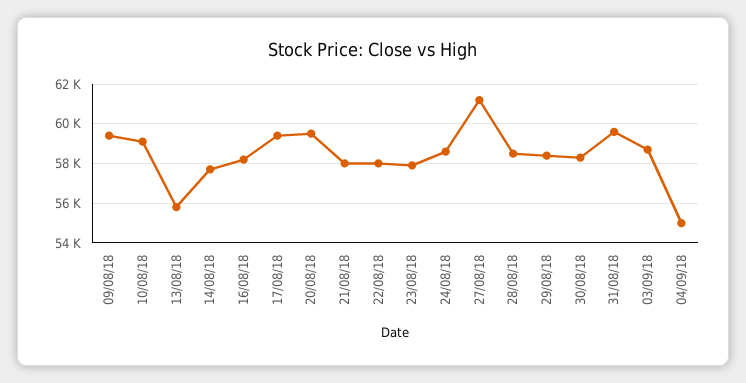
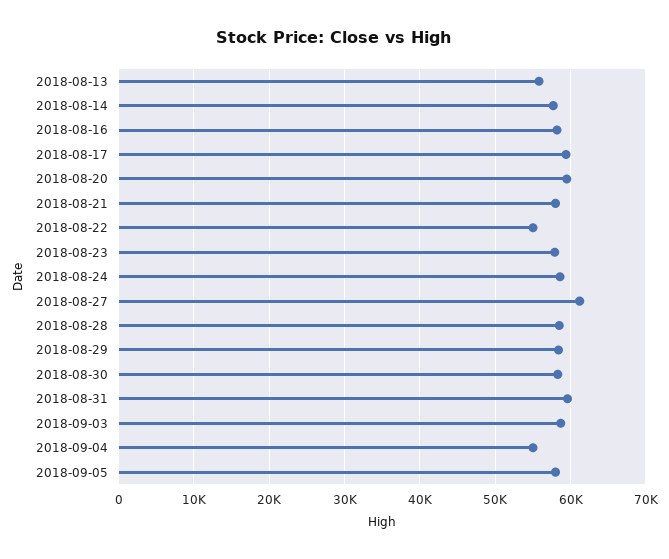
09/08/18: 59500 -> none
10/08/18: 59000 -> none
22/08/18: 58000 -> 55000
2018-09-05: none -> 58000

